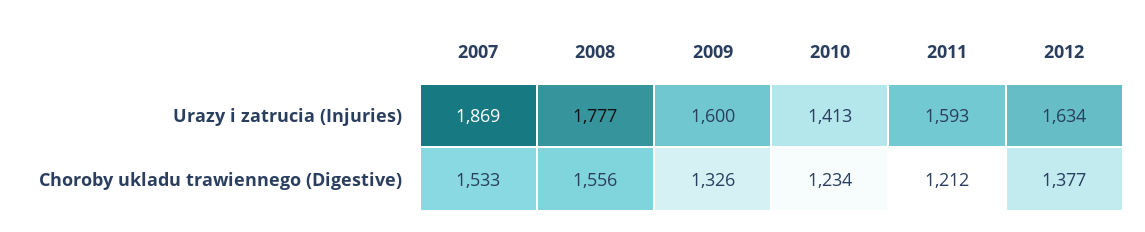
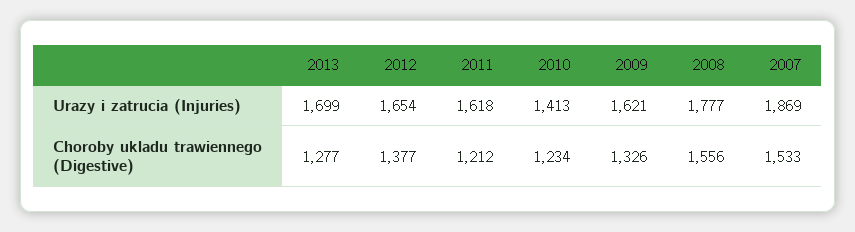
2009, Urazy i zatrucia (Injuries): 1600 -> 1621
2011, Urazy i zatrucia (Injuries): 1593 -> 1618
2012, Urazy i zatrucia (Injuries): 1634 -> 1654
2013, Urazy i zatrucia (Injuries): none -> 1699
2013, Choroby ukladu trawiennego (Digestive): none -> 1277

